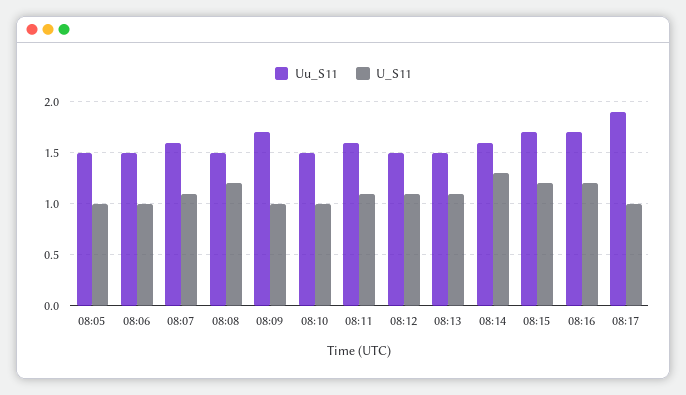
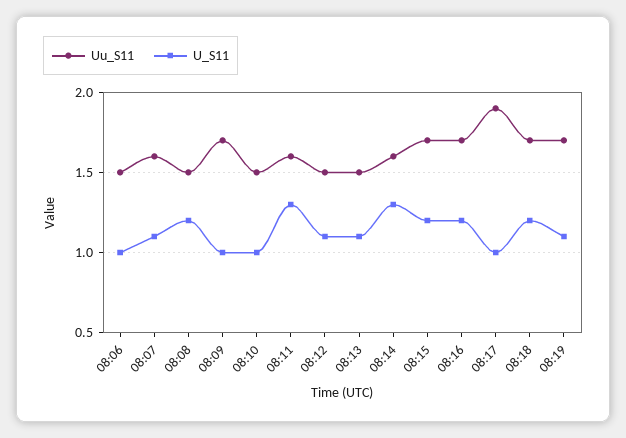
Uu_S11, 08:05: 1.5 -> none
U_S11, 08:05: 1 -> none
U_S11, 08:11: 1.1 -> 1.3
Uu_S11, 08:18: none -> 1.7
U_S11, 08:18: none -> 1.2
Uu_S11, 08:19: none -> 1.7
U_S11, 08:19: none -> 1.1

